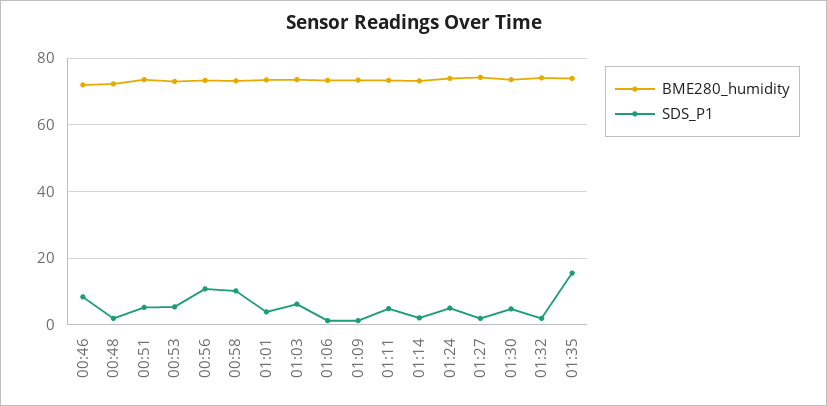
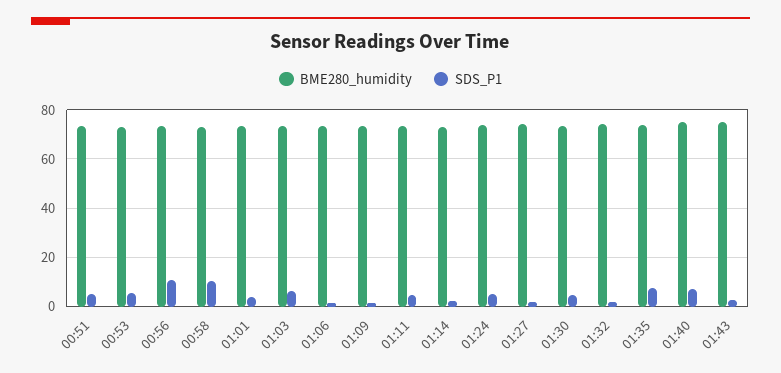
BME280_humidity, 00:46: 72 -> none
SDS_P1, 00:46: 8 -> none
BME280_humidity, 00:48: 72 -> none
SDS_P1, 00:48: 2 -> none
SDS_P1, 01:35: 16 -> 7.5
BME280_humidity, 01:40: none -> 75
SDS_P1, 01:40: none -> 7.5
BME280_humidity, 01:43: none -> 75
SDS_P1, 01:43: none -> 2.5

